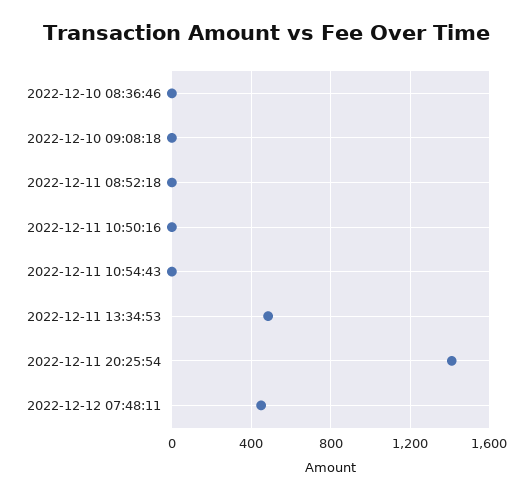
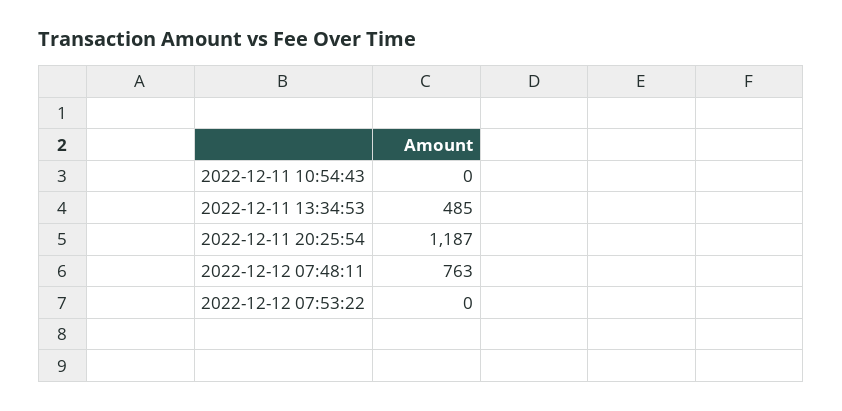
2022-12-10 08:36:46: 0 -> none
2022-12-10 09:08:18: 0 -> none
2022-12-11 08:52:18: 0 -> none
2022-12-11 10:50:16: 0 -> none
2022-12-11 20:25:54: 1400 -> 1187
2022-12-12 07:48:11: 450 -> 763
2022-12-12 07:53:22: none -> 0

